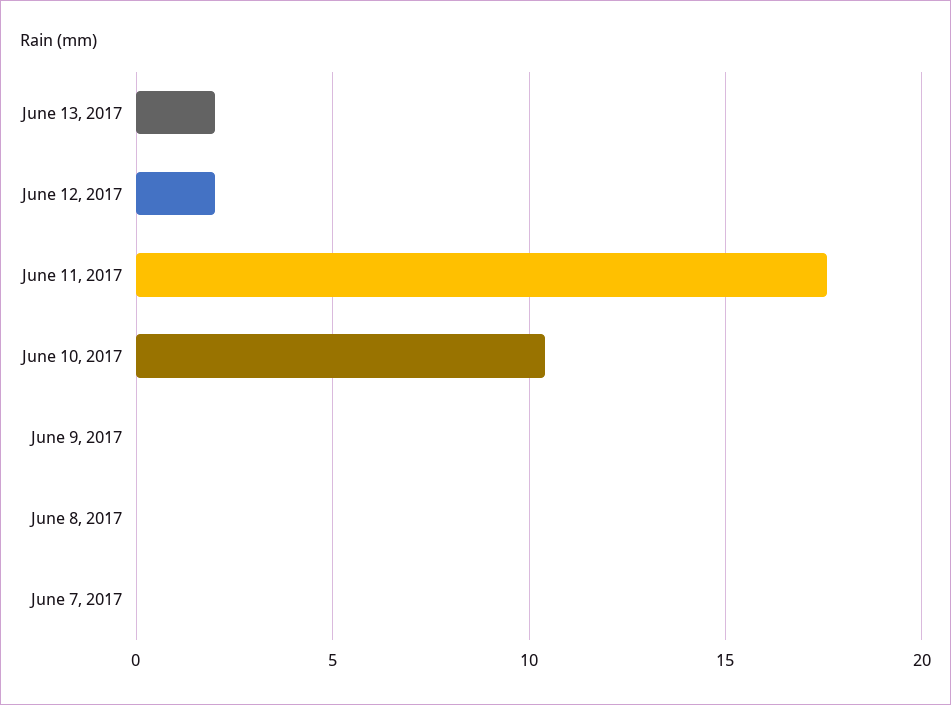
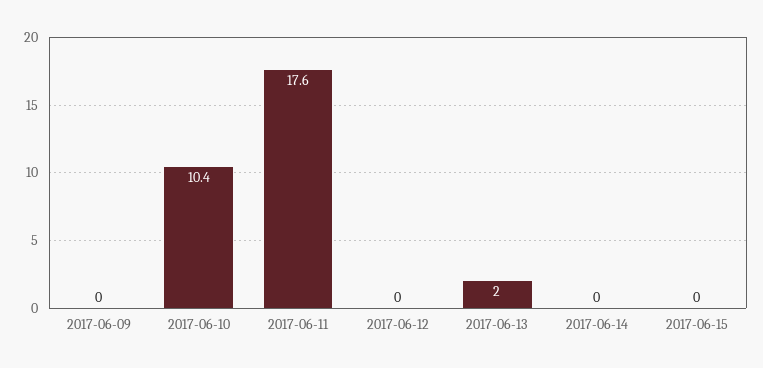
June 12, 2017: 2 -> 0
June 8, 2017: 0 -> none
June 7, 2017: 0 -> none
2017-06-14: none -> 0
2017-06-15: none -> 0

